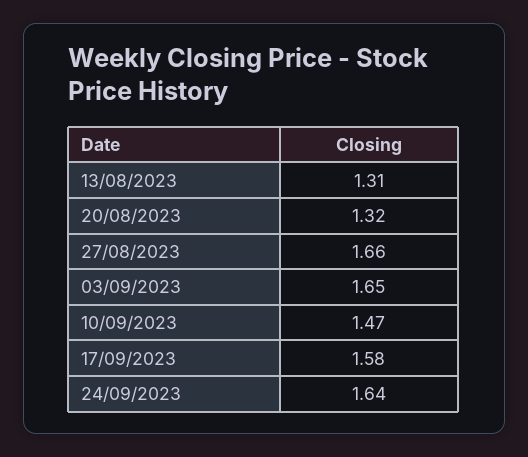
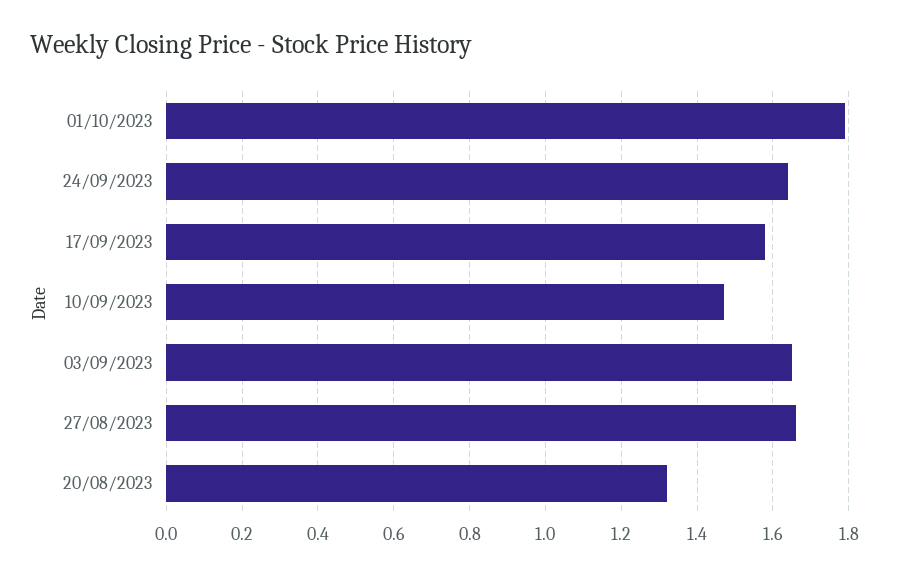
13/08/2023: 1.31 -> none
01/10/2023: none -> 1.8

